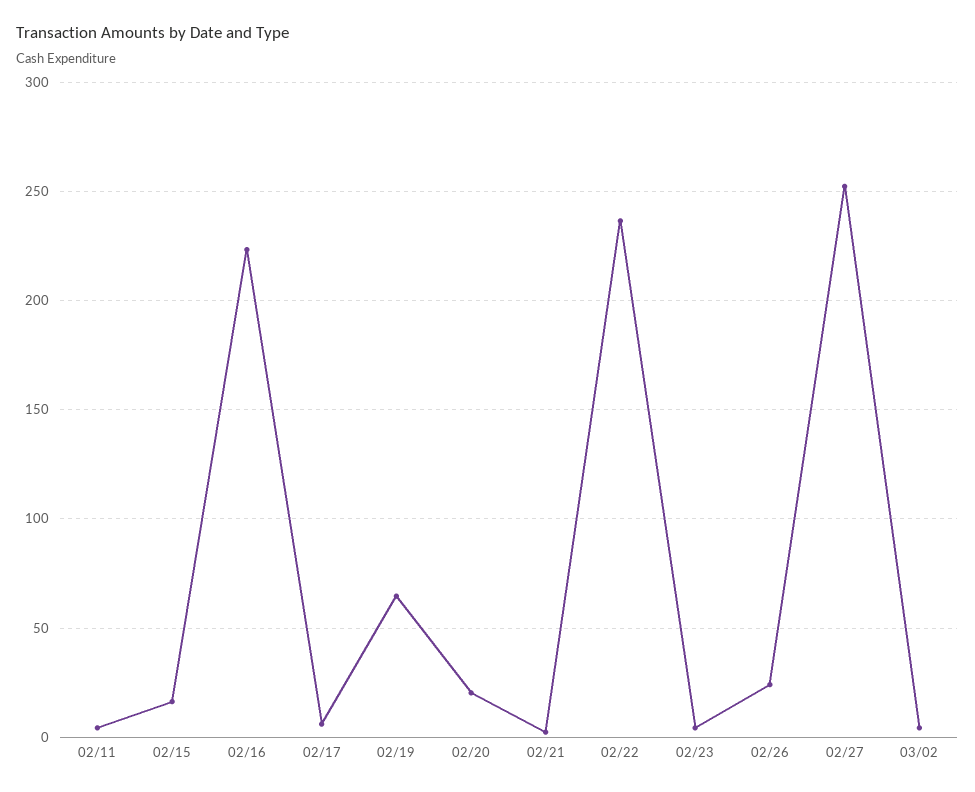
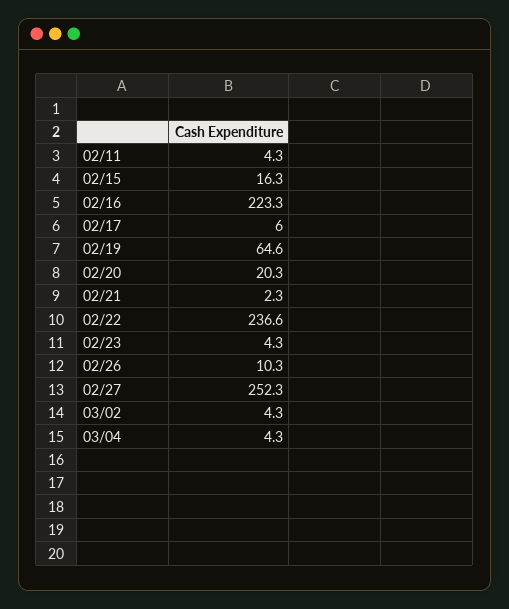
02/26: 25 -> 10.3
03/04: none -> 4.3

